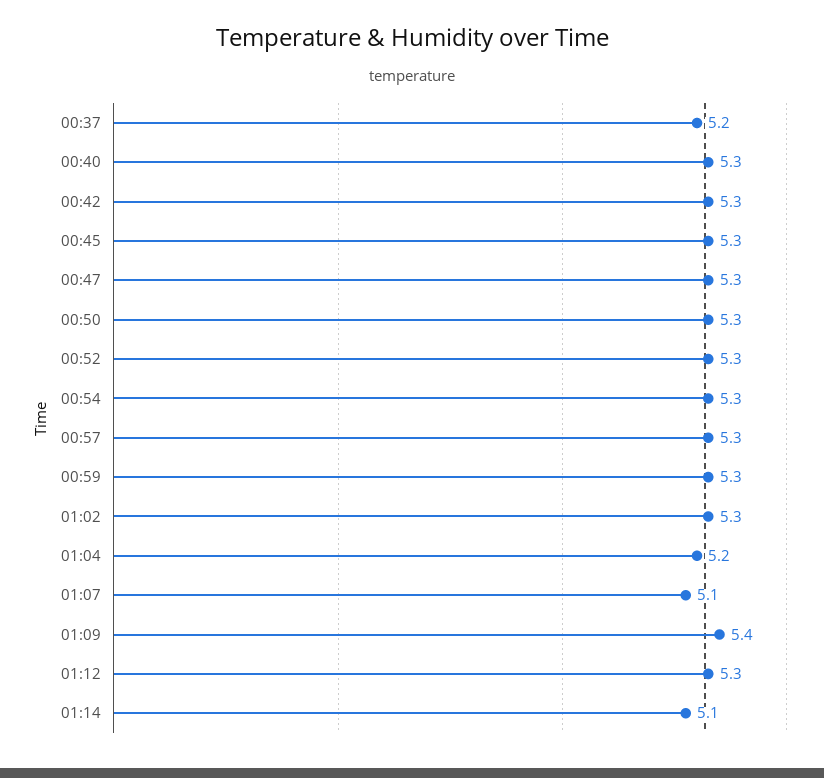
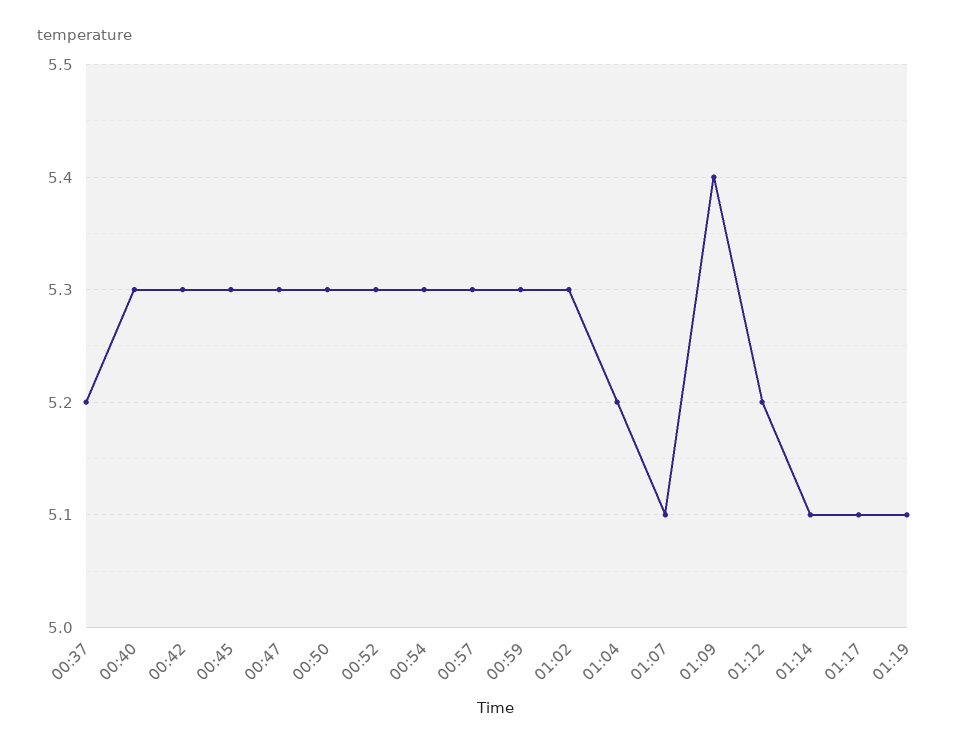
01:12: 5.3 -> 5.2
01:17: none -> 5.1
01:19: none -> 5.1

